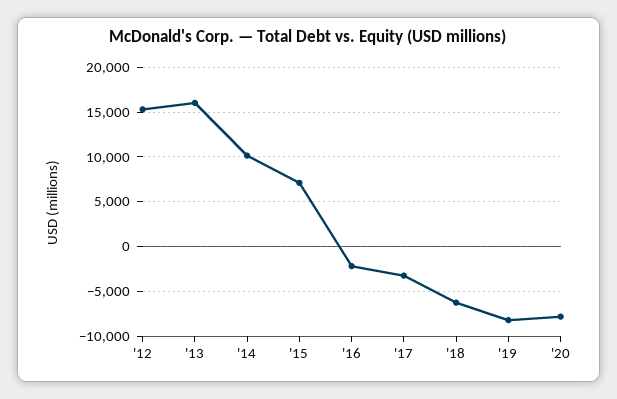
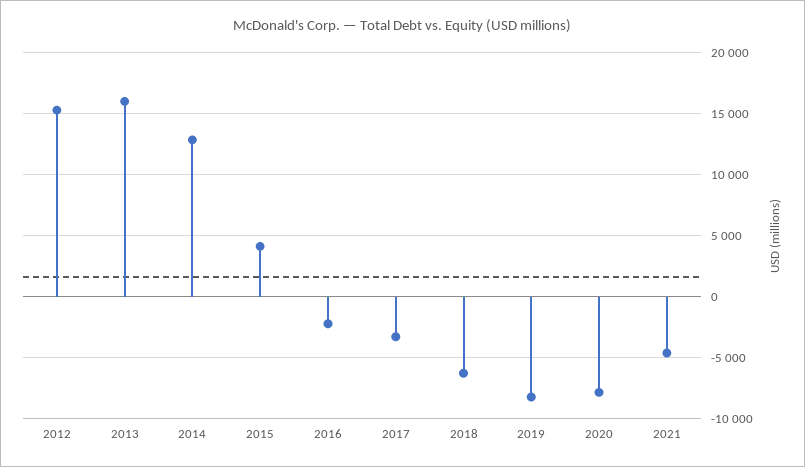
'14: 10000 -> 13000
'15: 7000 -> 4000
2021: none -> -4500

